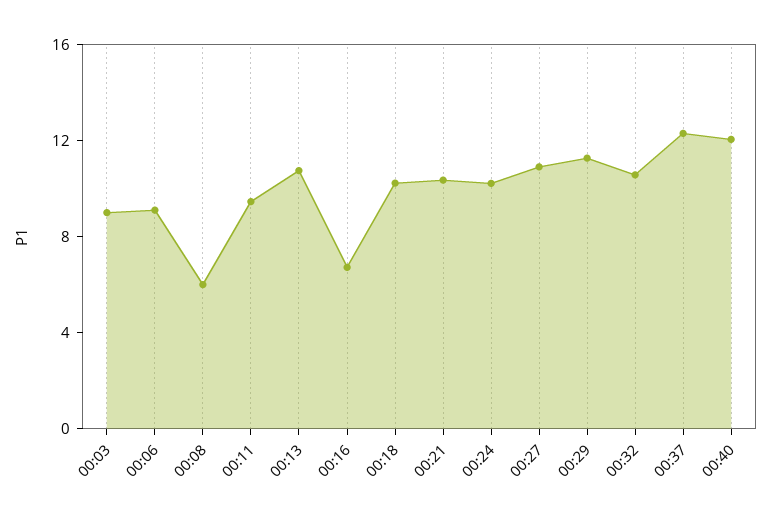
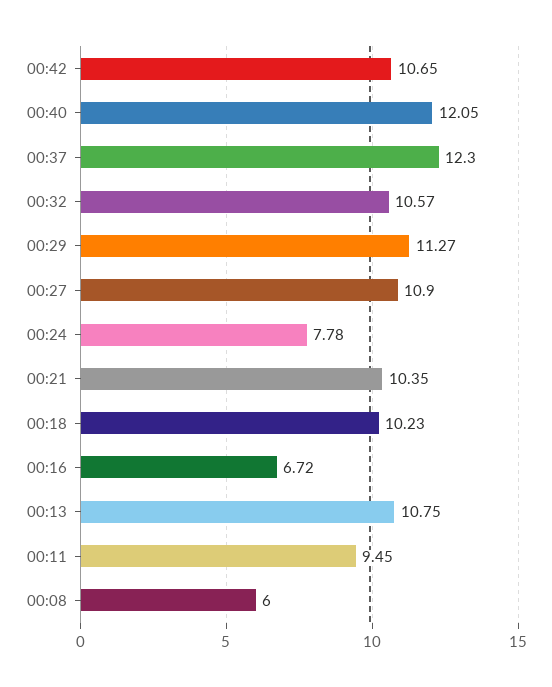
00:03: 9 -> none
00:06: 9 -> none
00:24: 10 -> 7.78
00:42: none -> 10.65

